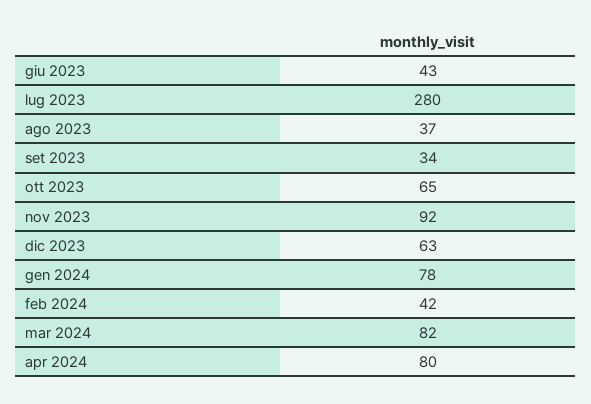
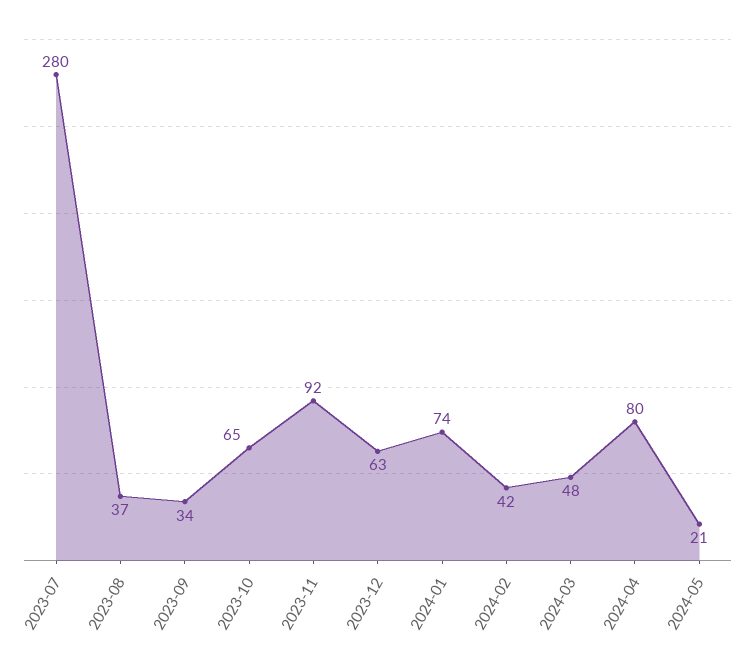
giu 2023: 43 -> none
gen 2024: 78 -> 74
mar 2024: 82 -> 48
2024-05: none -> 21

